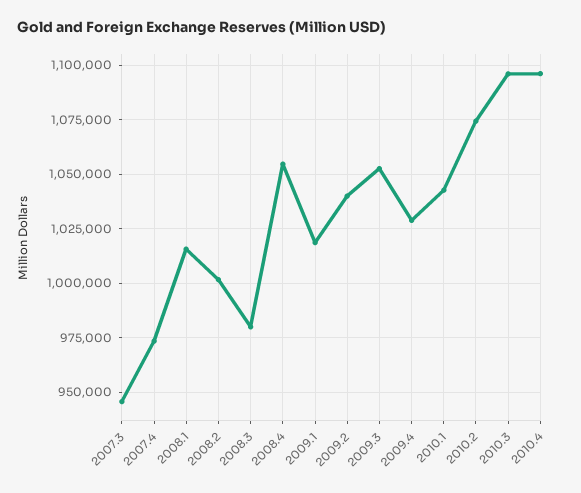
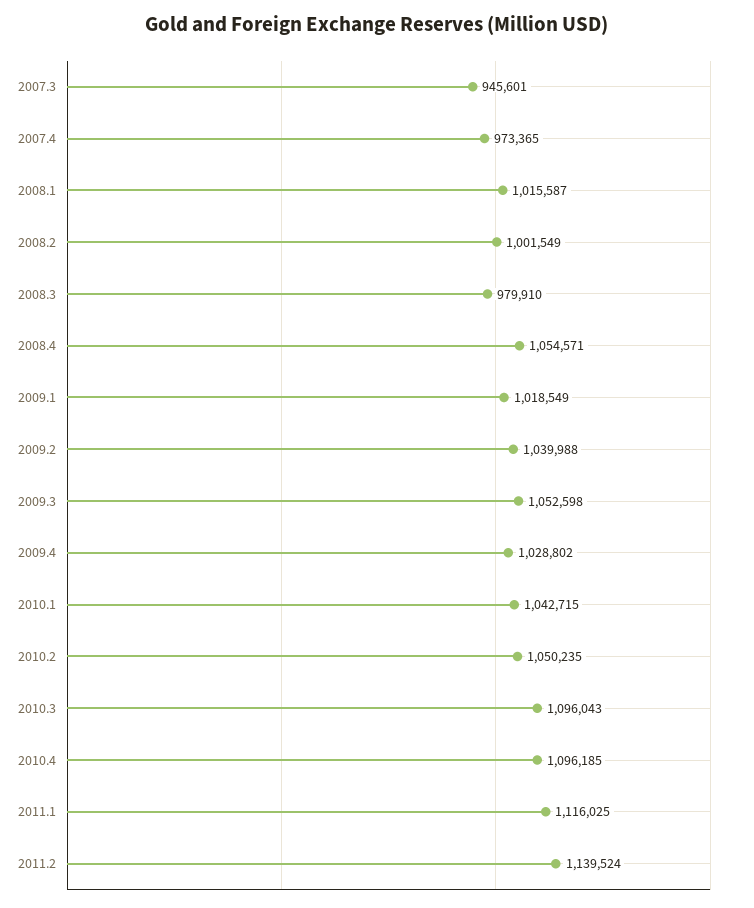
2010.2: 1075000 -> 1050235
2011.1: none -> 1116025
2011.2: none -> 1139524

